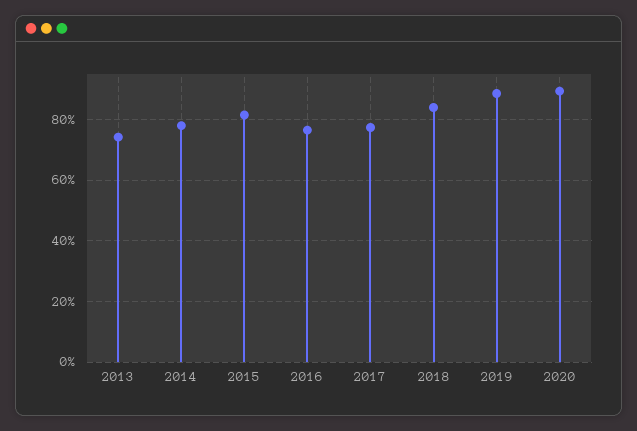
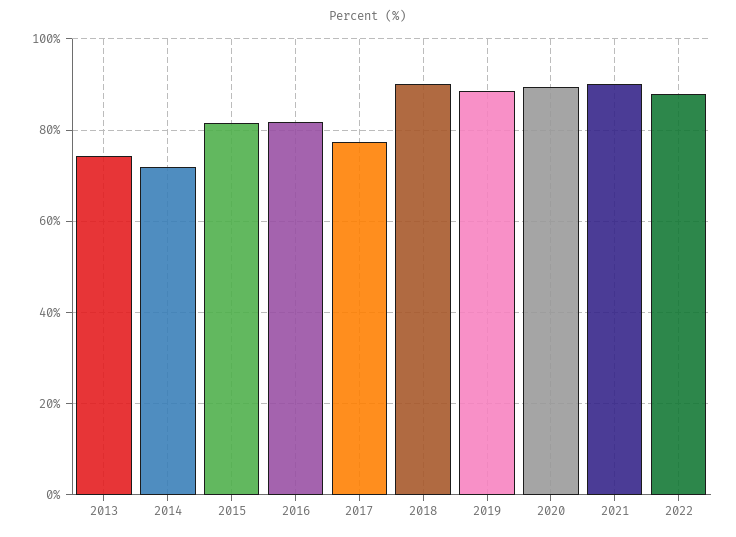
2014: 78 -> 72
2016: 76 -> 82
2018: 84 -> 90
2021: none -> 90
2022: none -> 88

